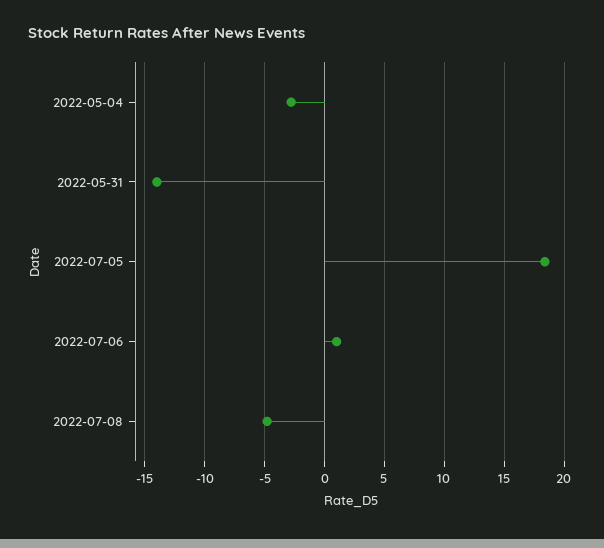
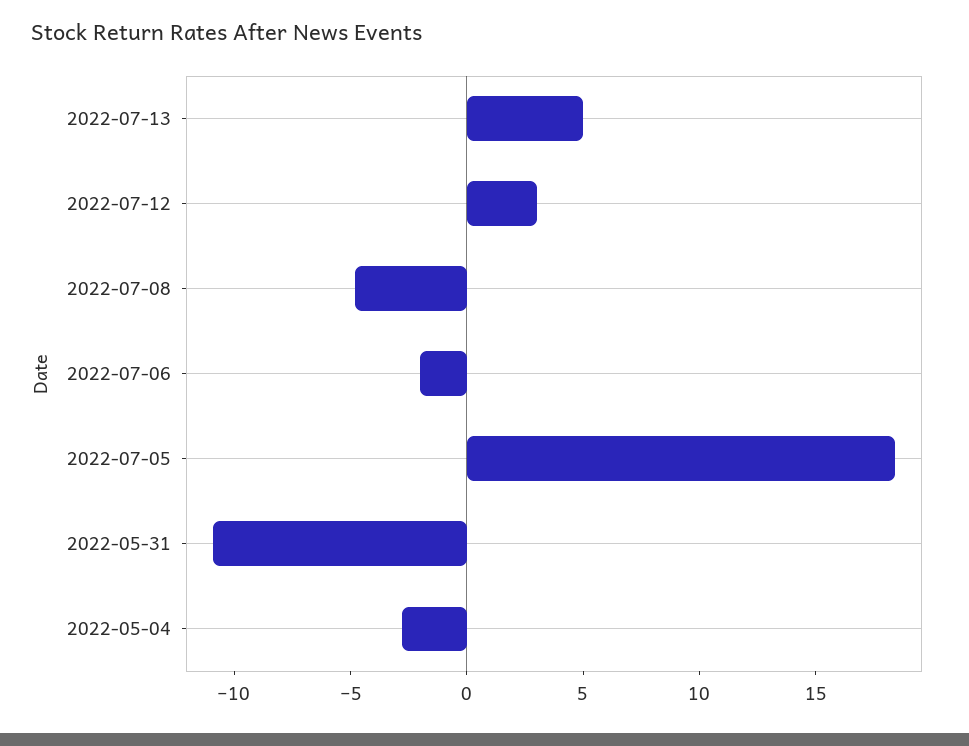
2022-05-31: -14 -> -11
2022-07-06: 1 -> -2
2022-07-13: none -> 5
2022-07-12: none -> 3

